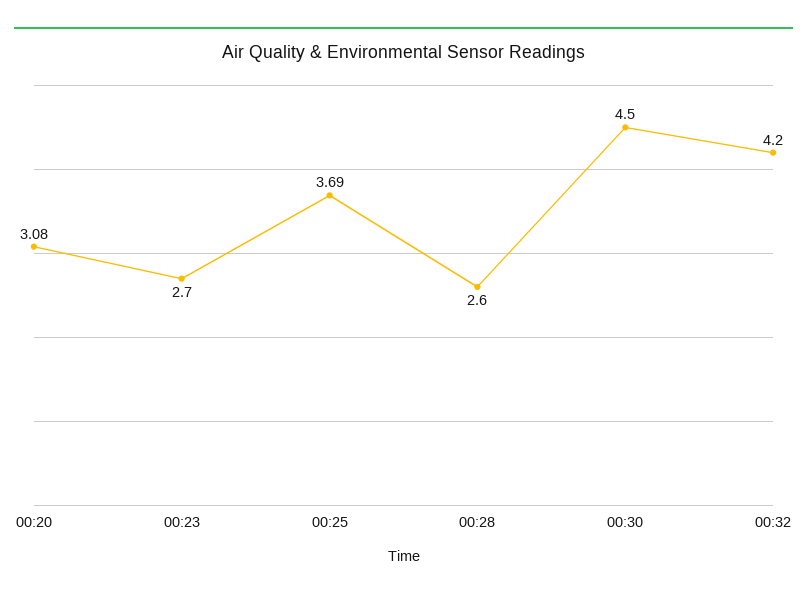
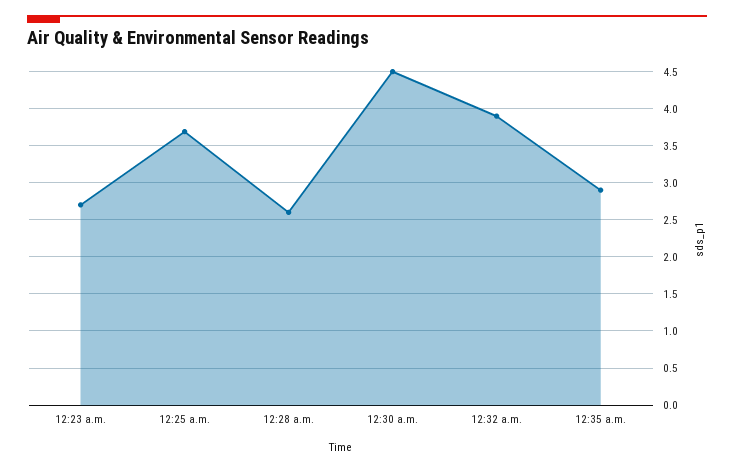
00:20: 3.08 -> none
00:32: 4.2 -> 3.9
12:35 a.m.: none -> 2.9

